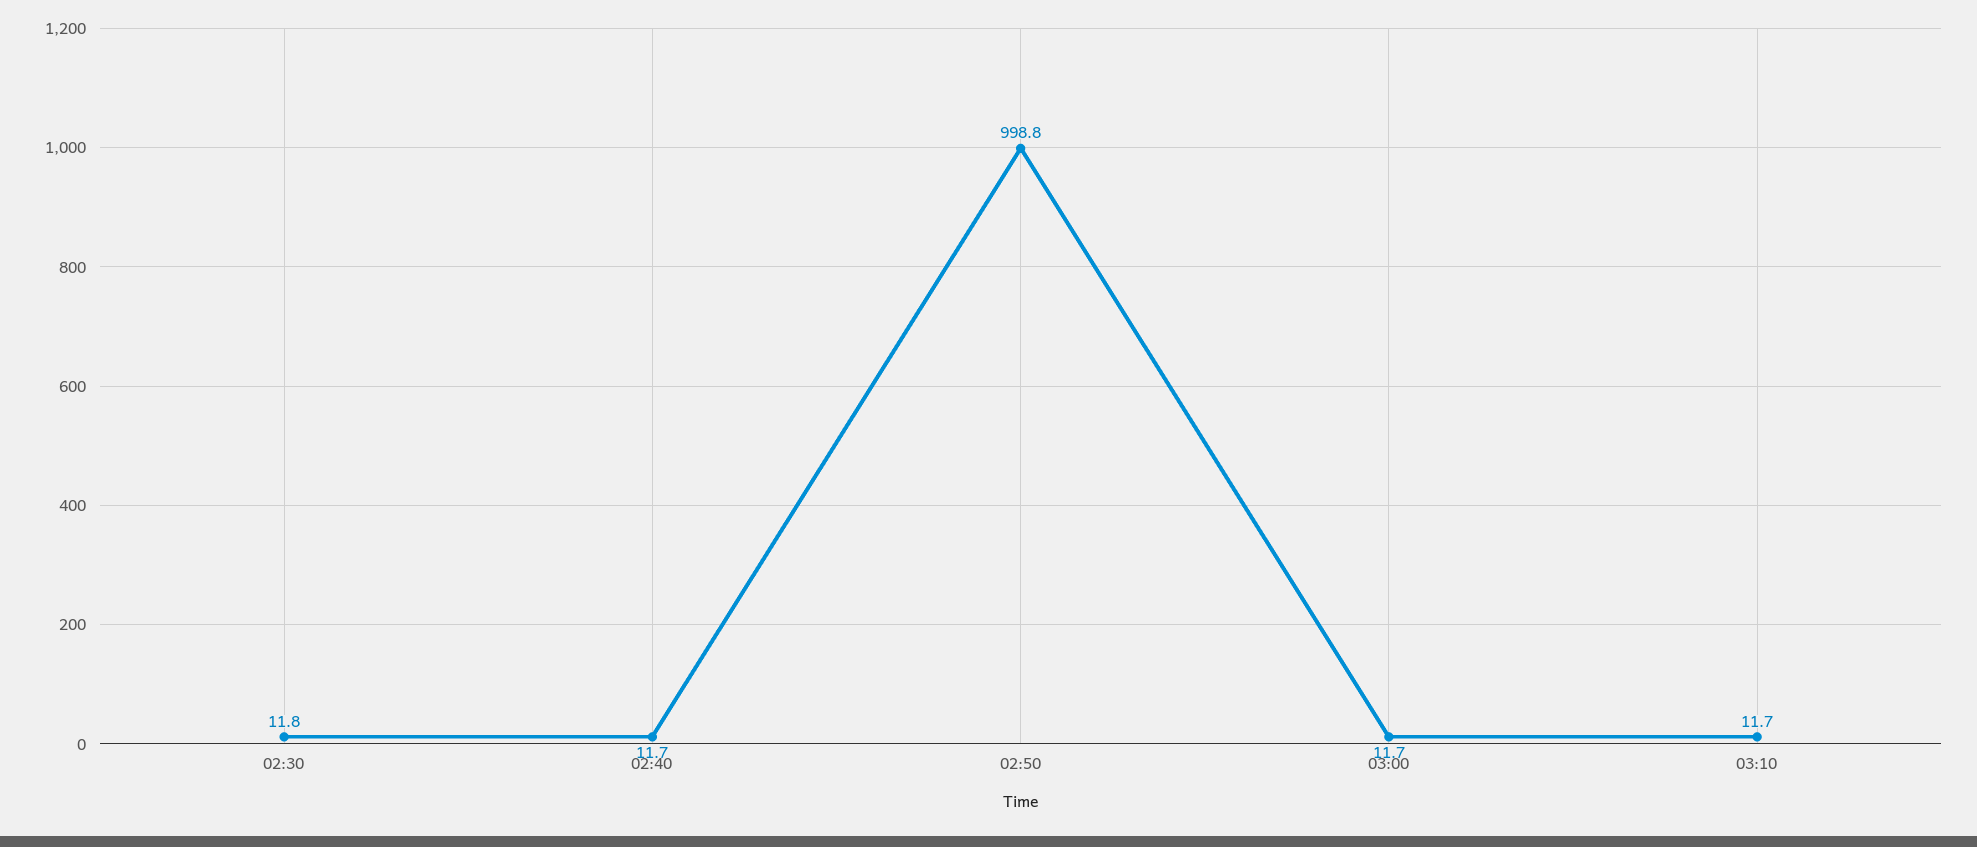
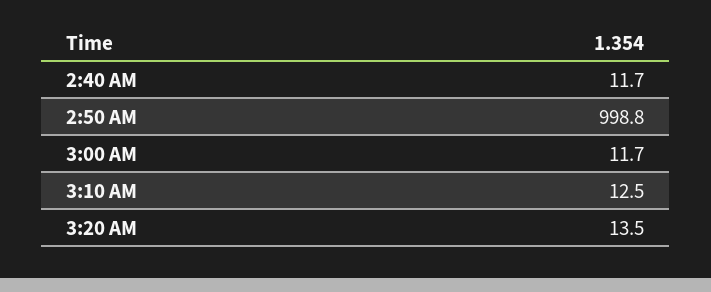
02:30: 11.8 -> none
03:10: 11.7 -> 12.5
3:20 AM: none -> 13.5

